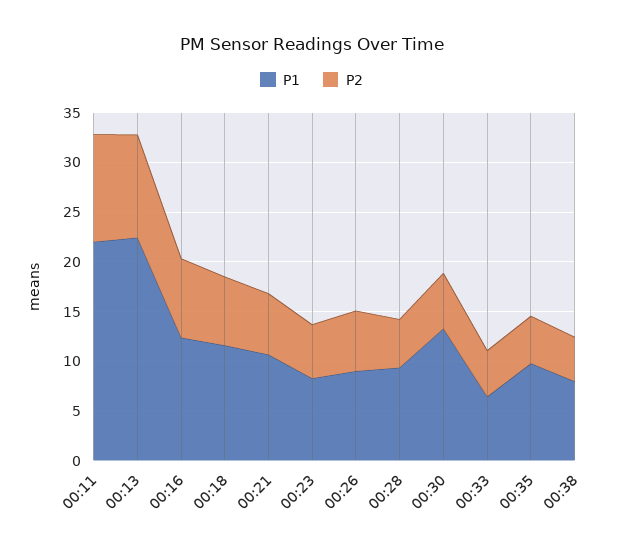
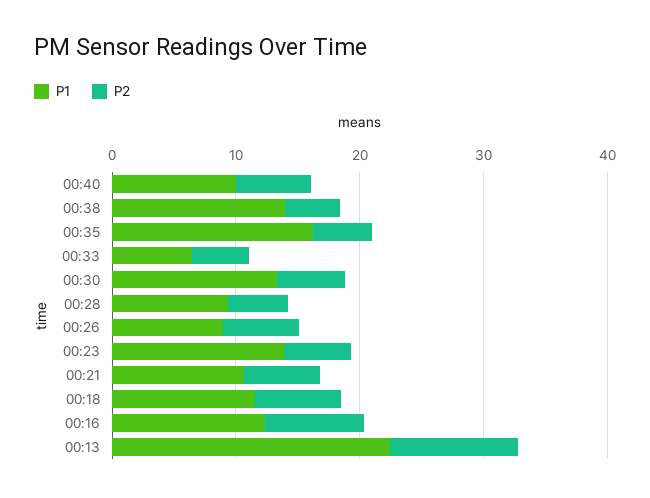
P1, 00:11: 22 -> none
P2, 00:11: 11 -> none
P1, 00:23: 8 -> 14
P1, 00:35: 10 -> 16
P1, 00:38: 8 -> 14
P1, 00:40: none -> 10
P2, 00:40: none -> 6

